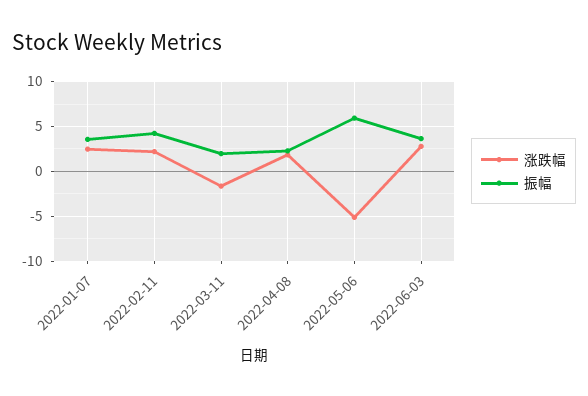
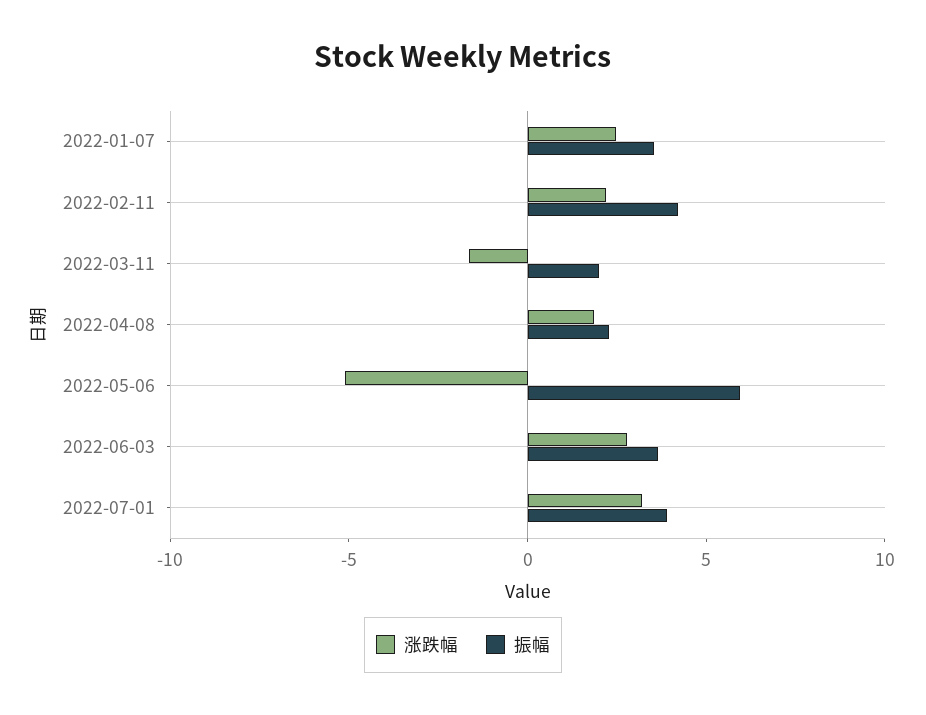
涨跌幅, 2022-07-01: none -> 3
振幅, 2022-07-01: none -> 4

